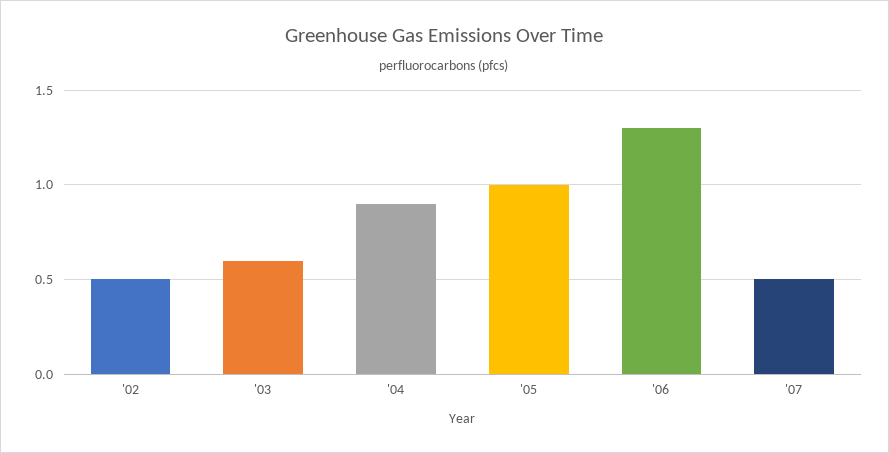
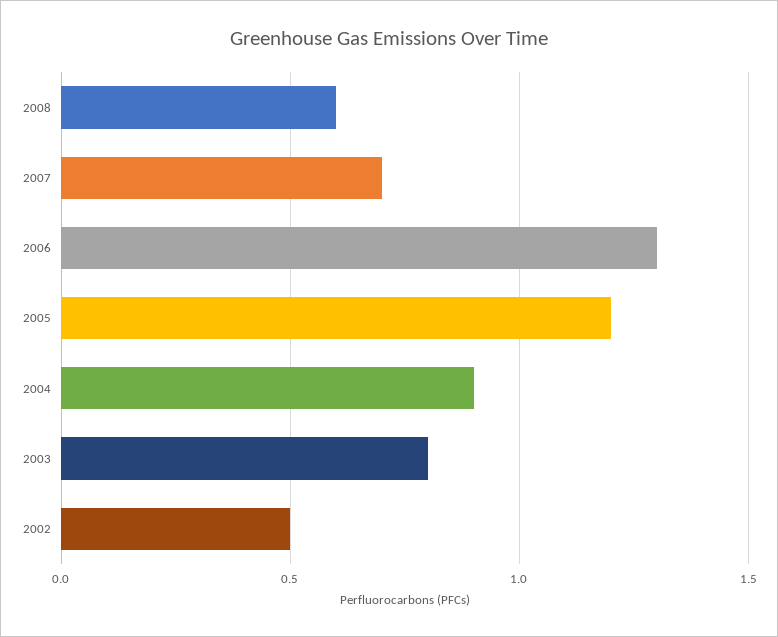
'03: 0.6 -> 0.8
'05: 1 -> 1.2
'07: 0.5 -> 0.7
2008: none -> 0.6

